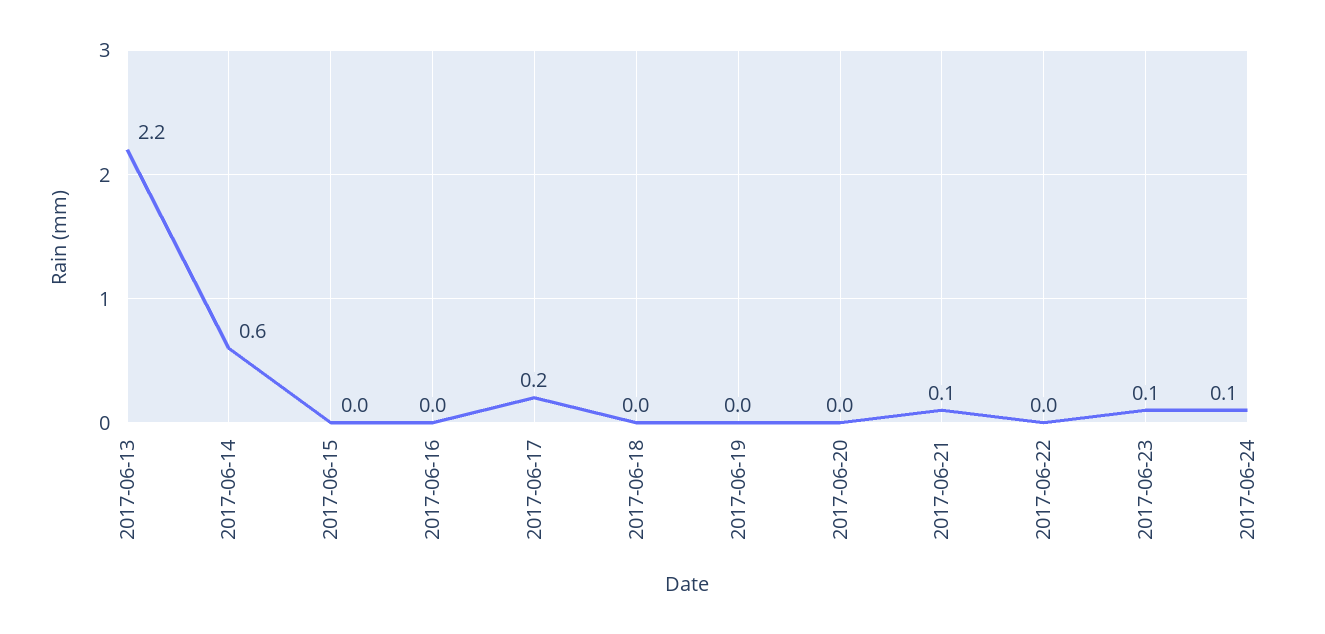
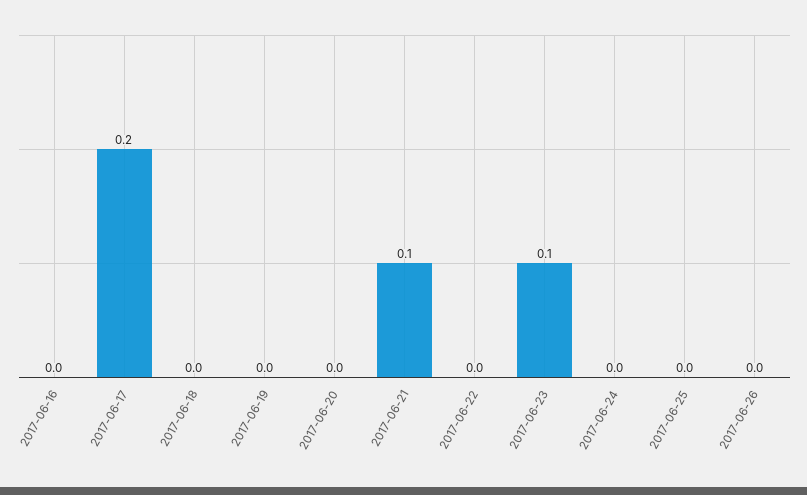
2017-06-13: 2.2 -> none
2017-06-14: 0.6 -> none
2017-06-15: 0 -> none
2017-06-24: 0.1 -> 0
2017-06-25: none -> 0
2017-06-26: none -> 0

